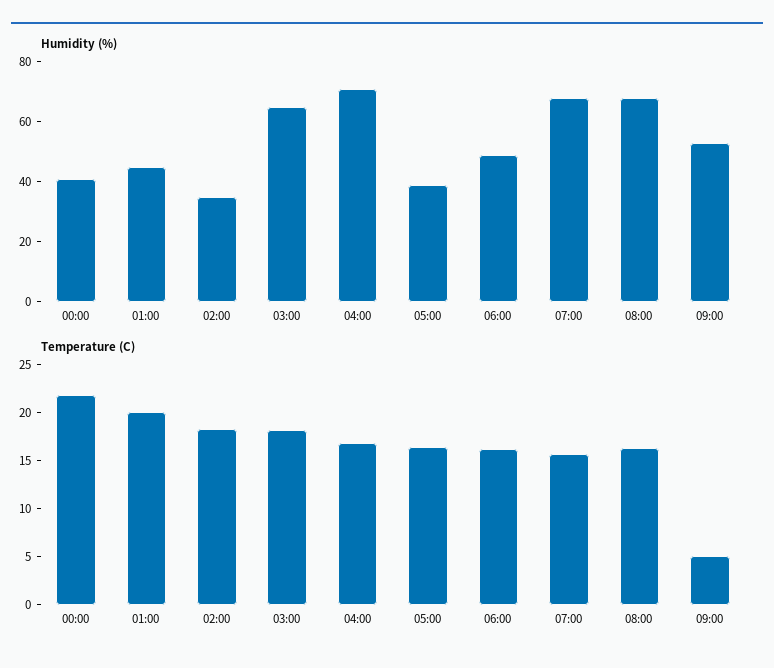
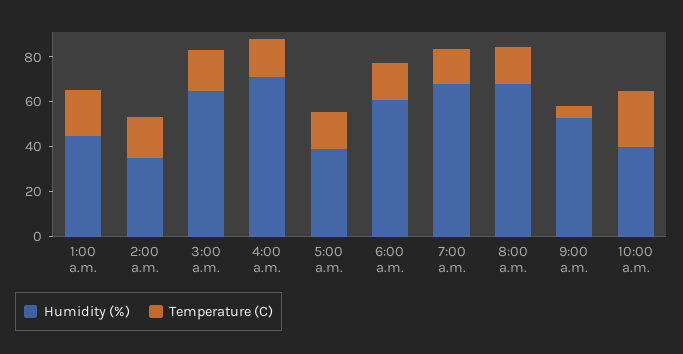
Humidity (%), 00:00: 40 -> none
Humidity (%), 06:00: 50 -> 60
Temperature (C), 00:00: 22 -> none
Humidity (%), 10:00 a.m.: none -> 40
Temperature (C), 10:00 a.m.: none -> 25

